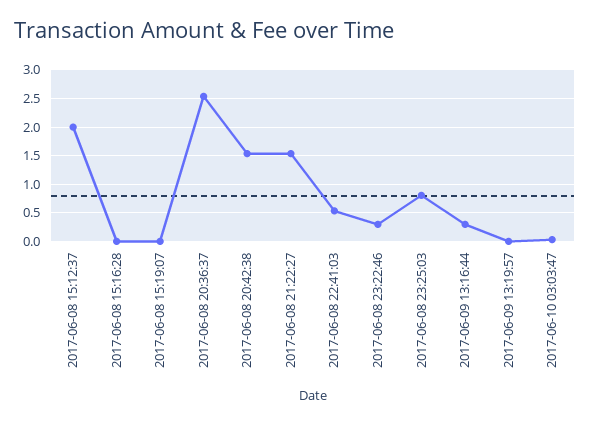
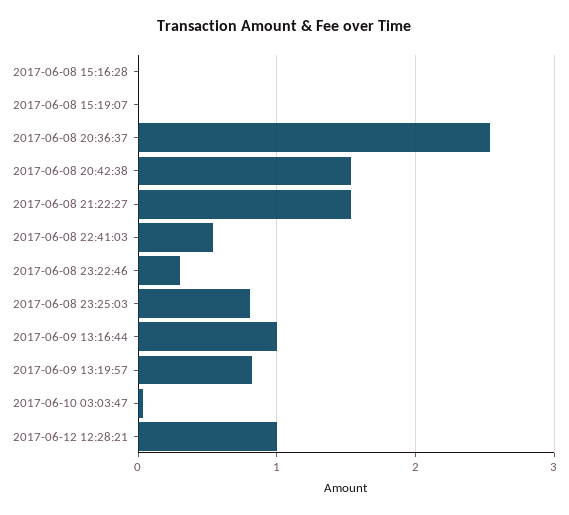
2017-06-08 15:12:37: 2 -> none
2017-06-09 13:16:44: 0.25 -> 1
2017-06-09 13:19:57: 0 -> 0.8
2017-06-12 12:28:21: none -> 1

